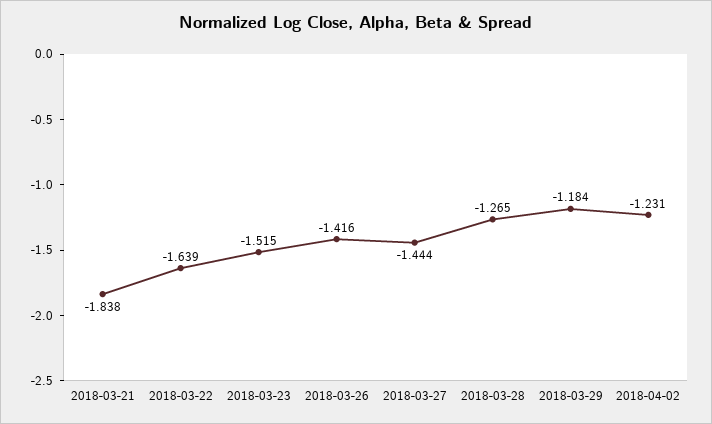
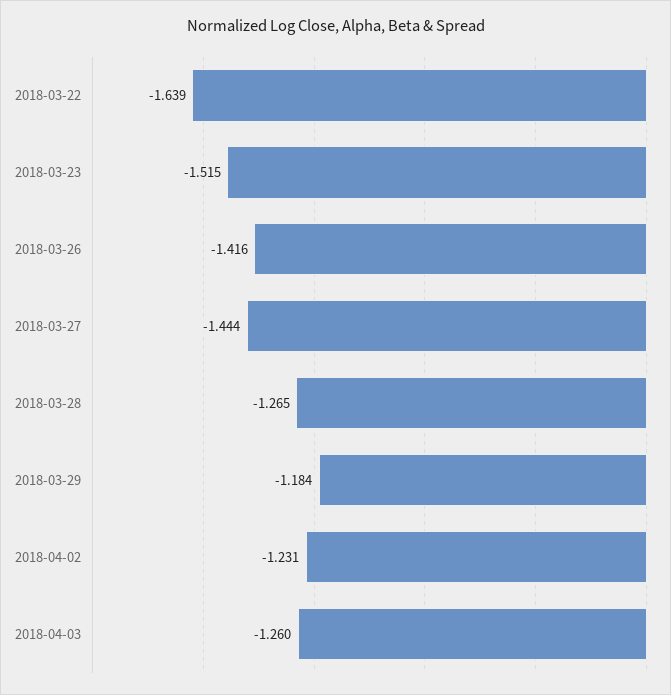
2018-03-21: -1.838 -> none
2018-04-03: none -> -1.26

